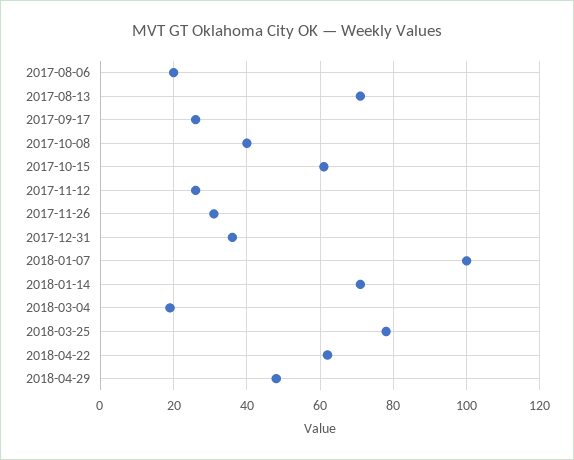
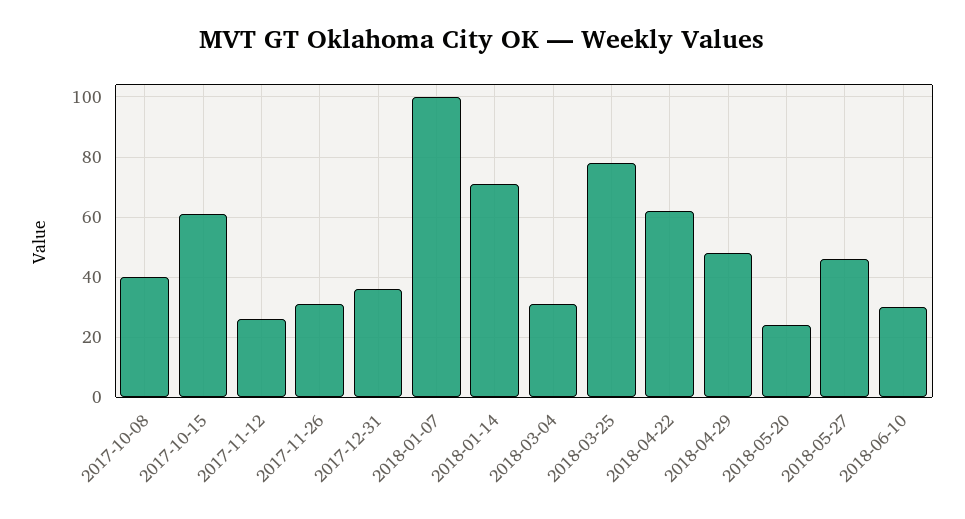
2017-08-06: 20 -> none
2017-08-13: 70 -> none
2017-09-17: 25 -> none
2018-03-04: 20 -> 30
2018-05-20: none -> 25
2018-05-27: none -> 45
2018-06-10: none -> 30

